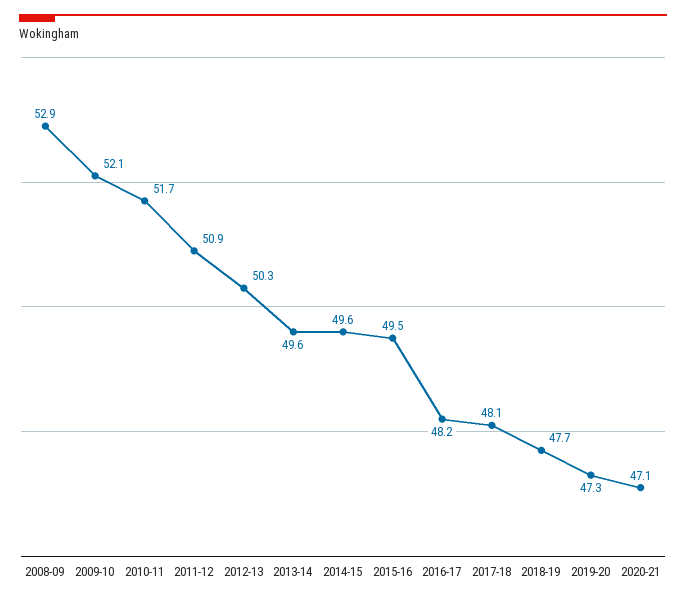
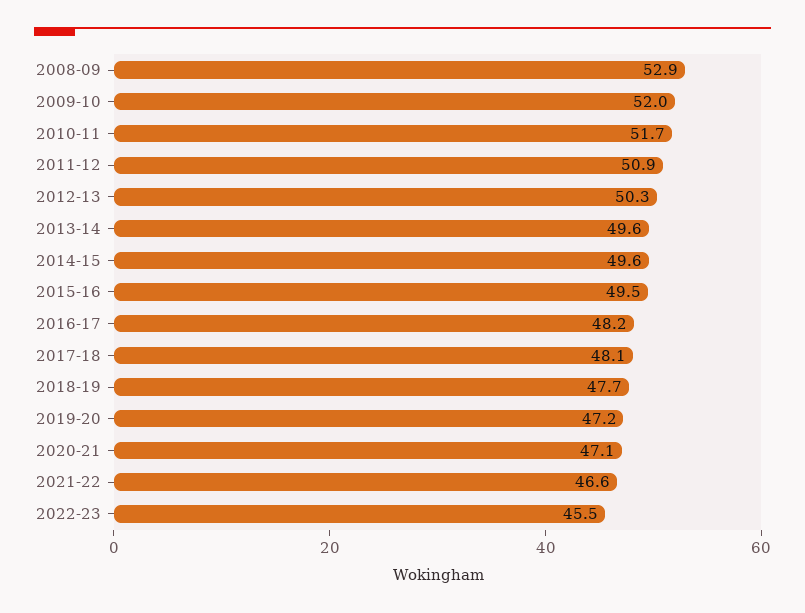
2009-10: 52.1 -> 52
2019-20: 47.3 -> 47.2
2021-22: none -> 46.6
2022-23: none -> 45.5

